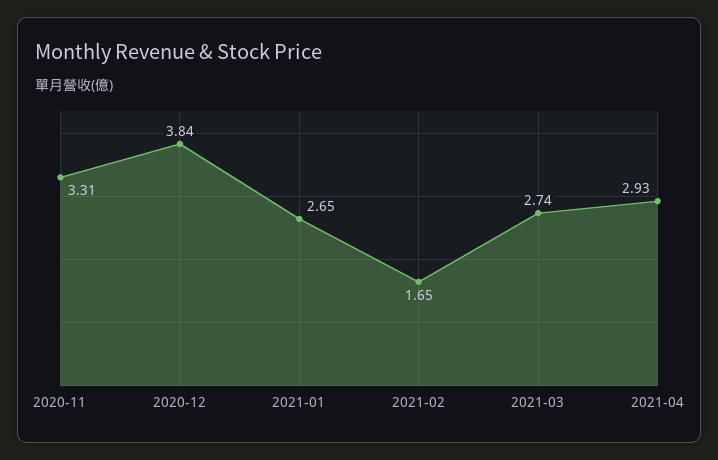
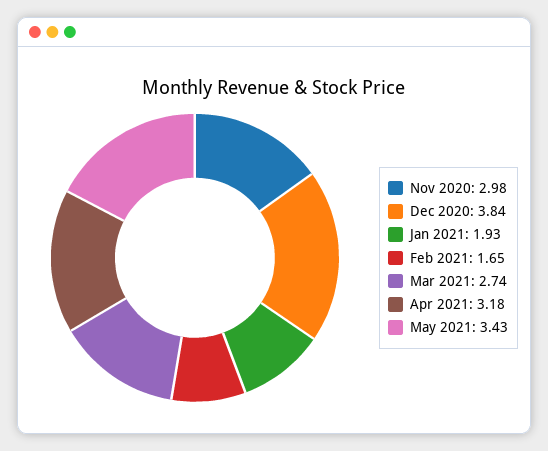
2020-11: 3.31 -> 2.98
2021-01: 2.65 -> 1.93
2021-04: 2.93 -> 3.18
May 2021: none -> 3.43

